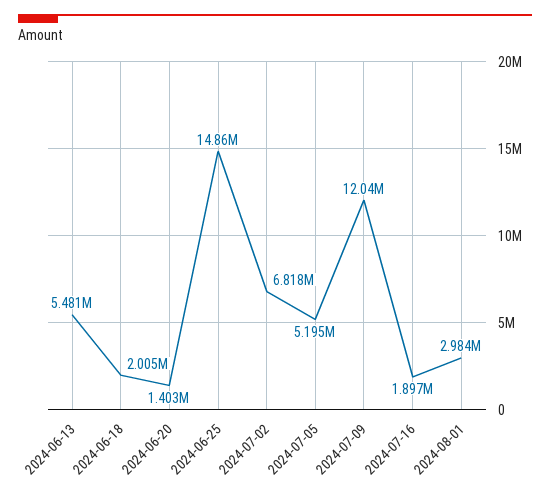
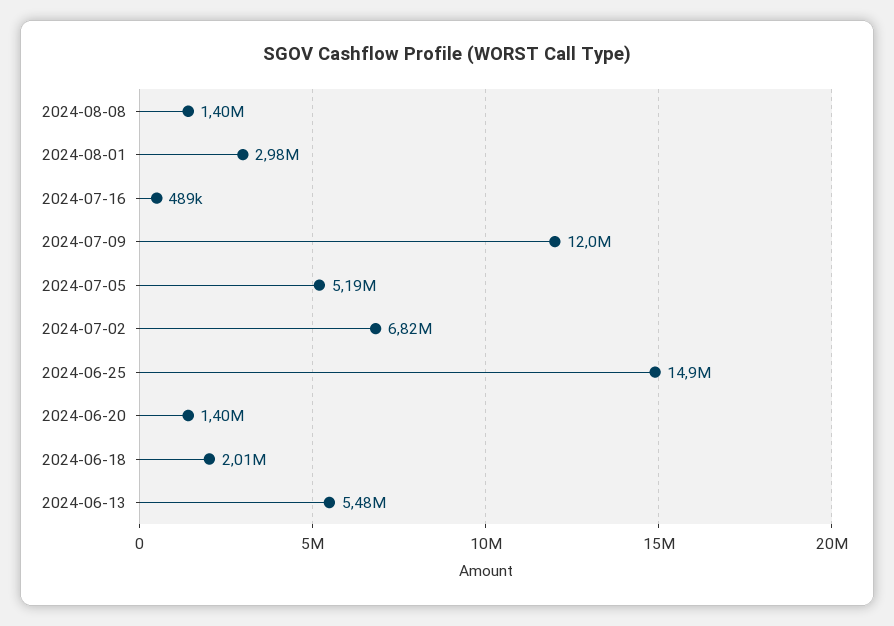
2024-07-16: 1897000 -> 489000
2024-08-08: none -> 1400000

